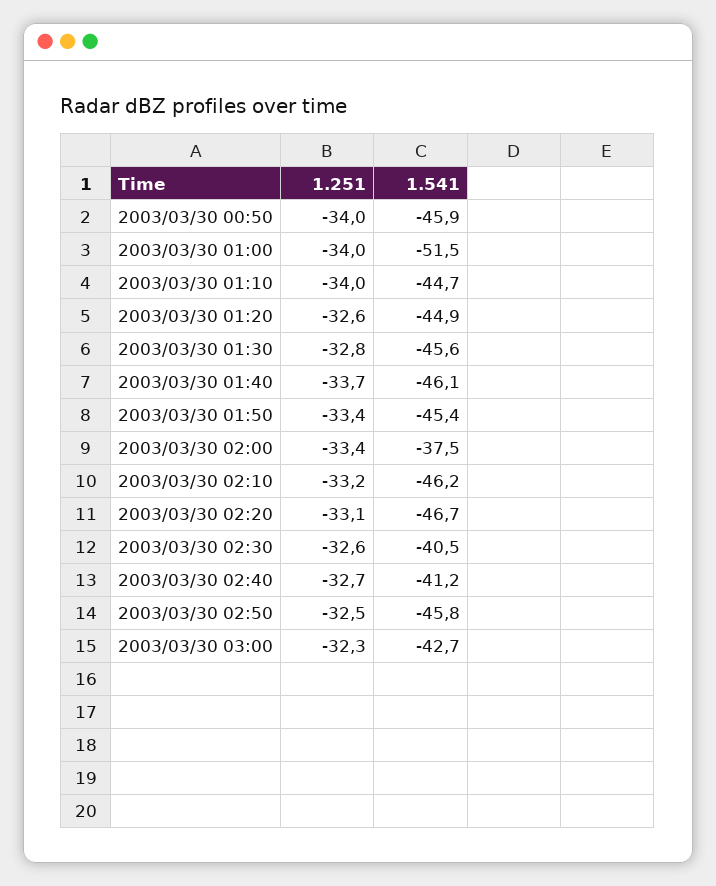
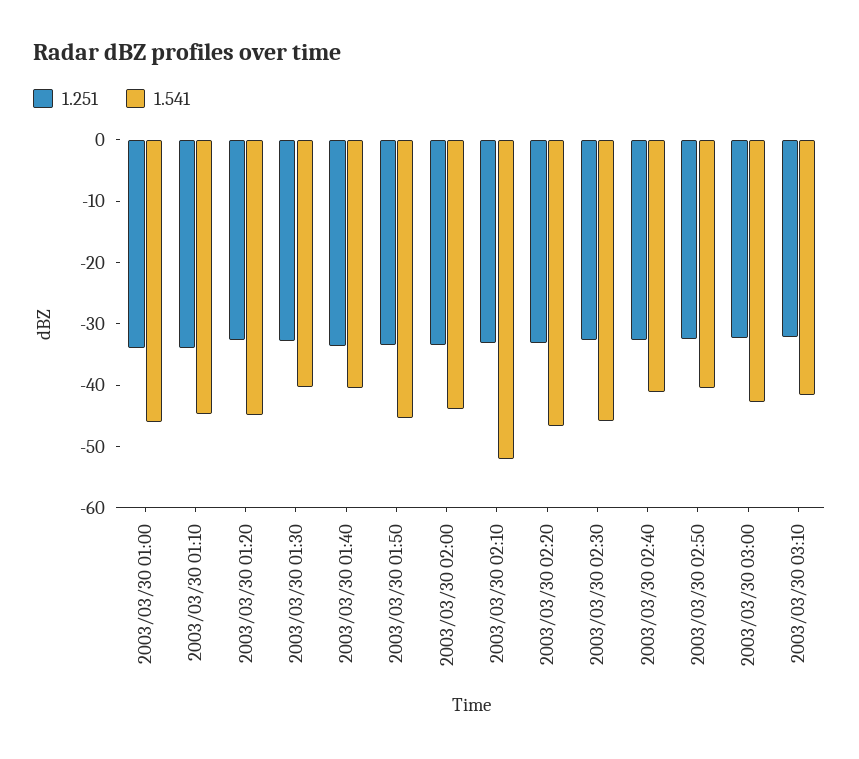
1.251, 2003/03/30 00:50: -34 -> none
1.541, 2003/03/30 00:50: -45.9 -> none
1.541, 2003/03/30 01:00: -51.5 -> -46
1.541, 2003/03/30 01:30: -45.6 -> -40
1.541, 2003/03/30 01:40: -46.1 -> -40
1.541, 2003/03/30 02:00: -37.5 -> -44
1.541, 2003/03/30 02:10: -46.2 -> -52
1.541, 2003/03/30 02:30: -40.5 -> -46
1.541, 2003/03/30 02:50: -45.8 -> -40
1.251, 2003/03/30 03:10: none -> -32
1.541, 2003/03/30 03:10: none -> -42

